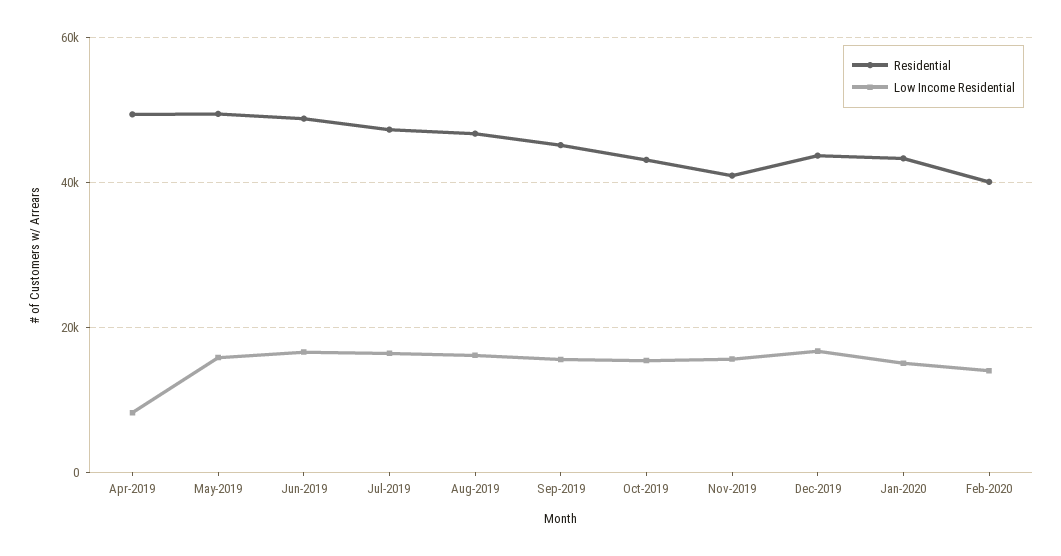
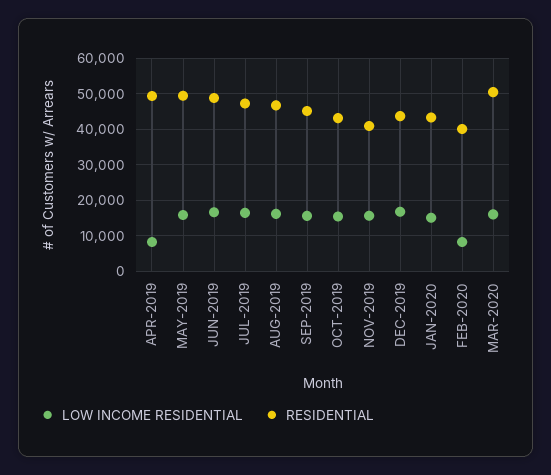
Low Income Residential, Feb-2020: 14000 -> 8000
Low Income Residential, MAR-2020: none -> 16000
Residential, MAR-2020: none -> 50000

